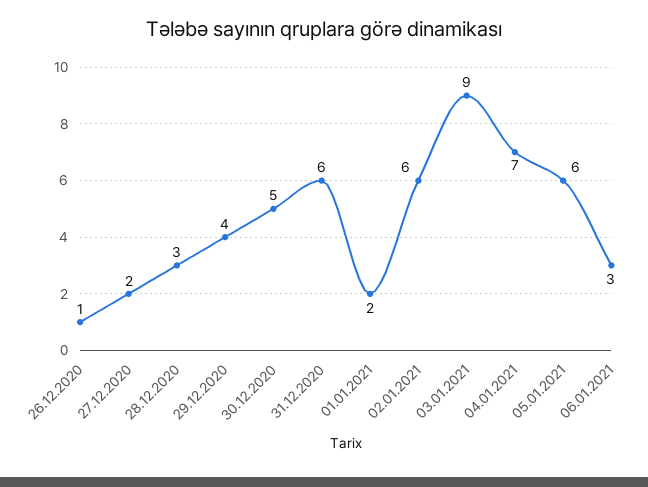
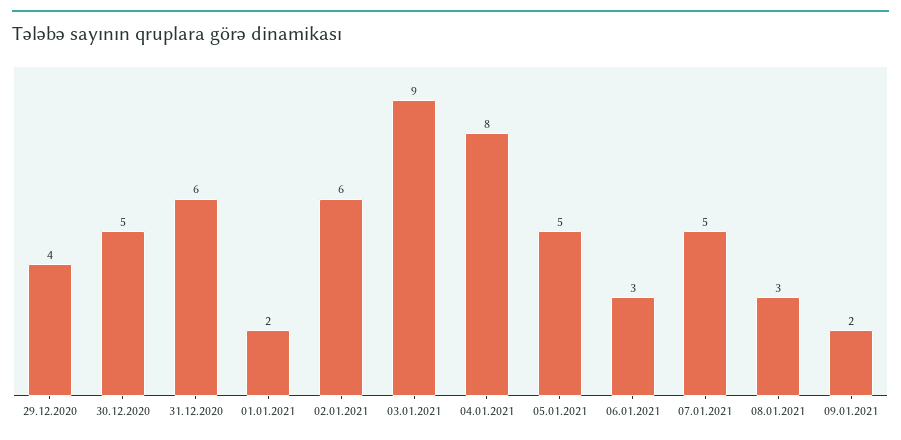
26.12.2020: 1 -> none
27.12.2020: 2 -> none
28.12.2020: 3 -> none
04.01.2021: 7 -> 8
05.01.2021: 6 -> 5
07.01.2021: none -> 5
08.01.2021: none -> 3
09.01.2021: none -> 2

